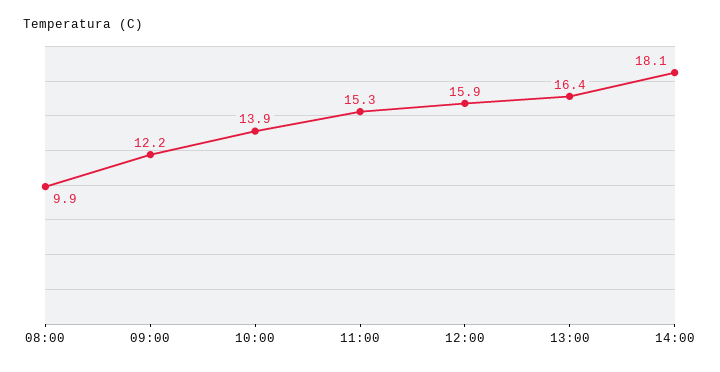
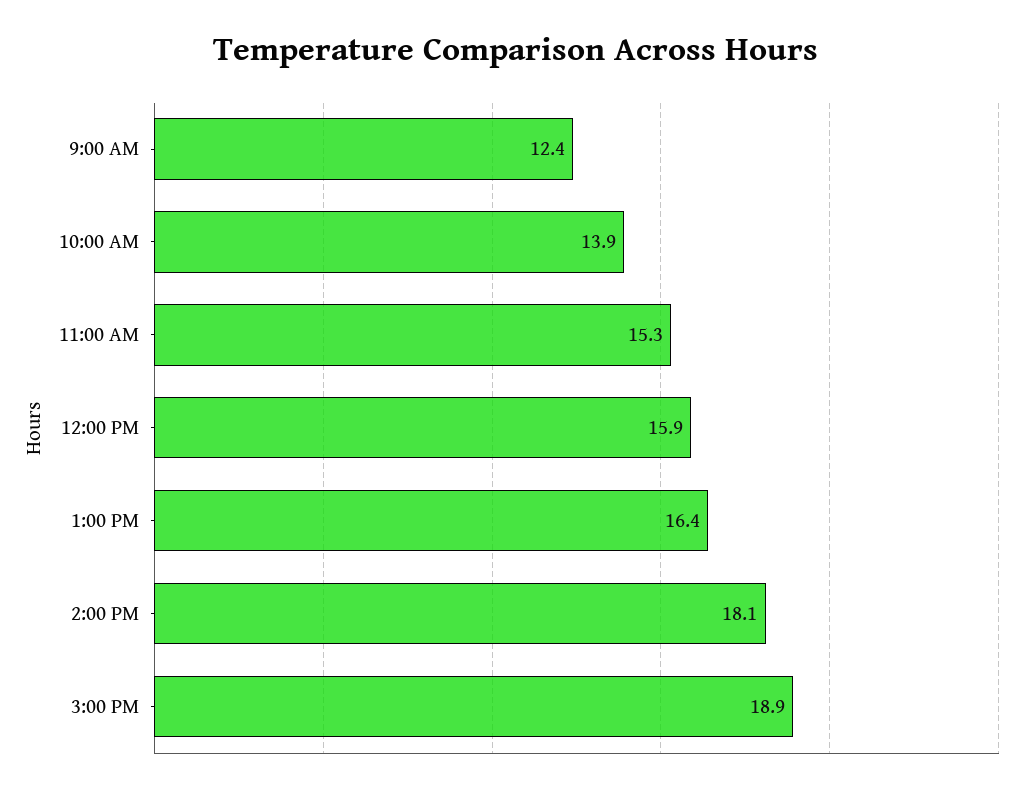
08:00: 9.9 -> none
09:00: 12.2 -> 12.4
3:00 PM: none -> 18.9

